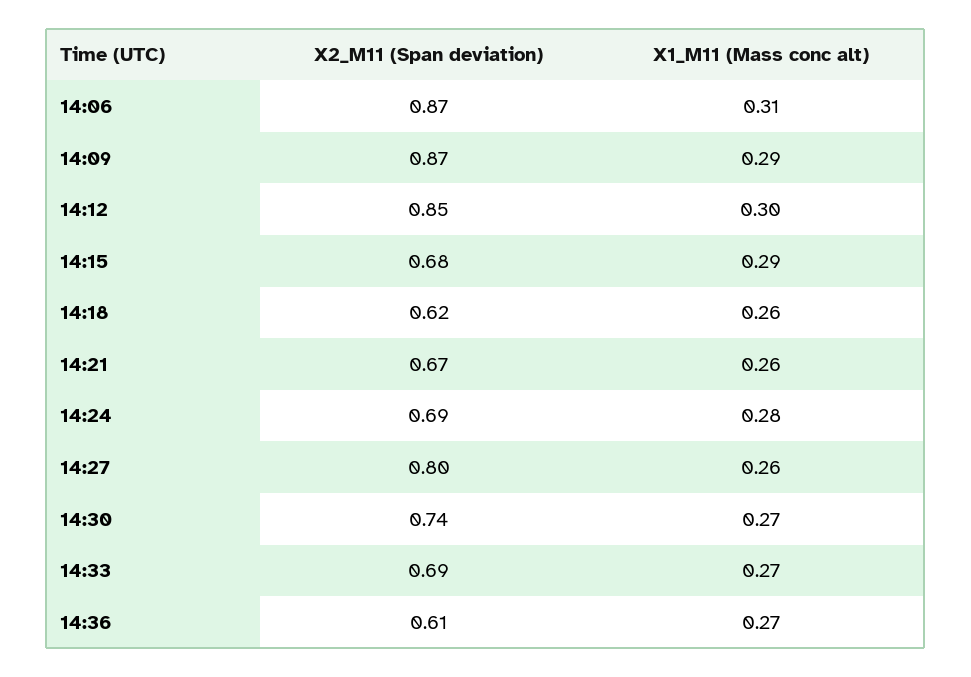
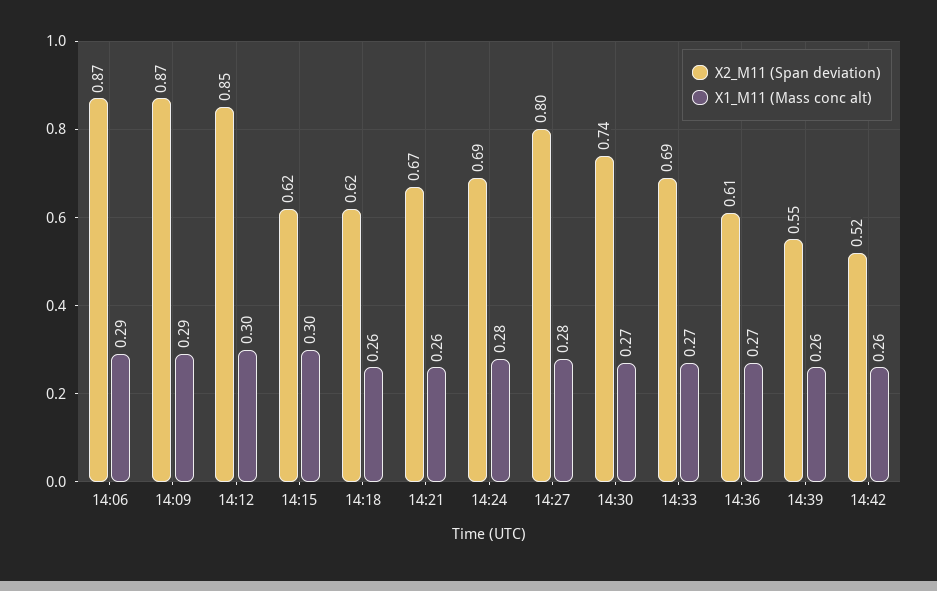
X1_M11 (Mass conc alt), 14:06: 0.31 -> 0.29
X2_M11 (Span deviation), 14:15: 0.68 -> 0.62
X1_M11 (Mass conc alt), 14:15: 0.29 -> 0.3
X1_M11 (Mass conc alt), 14:27: 0.26 -> 0.28
X2_M11 (Span deviation), 14:39: none -> 0.55
X1_M11 (Mass conc alt), 14:39: none -> 0.26
X2_M11 (Span deviation), 14:42: none -> 0.52
X1_M11 (Mass conc alt), 14:42: none -> 0.26

